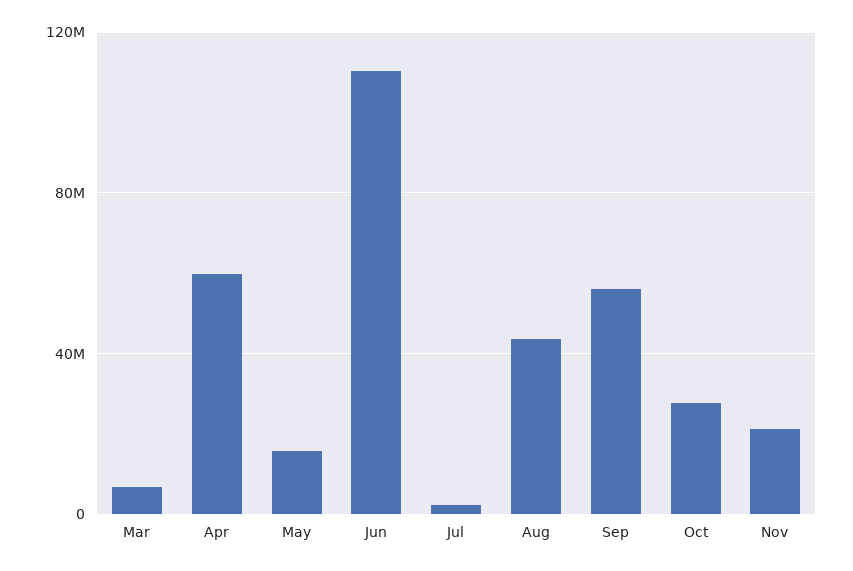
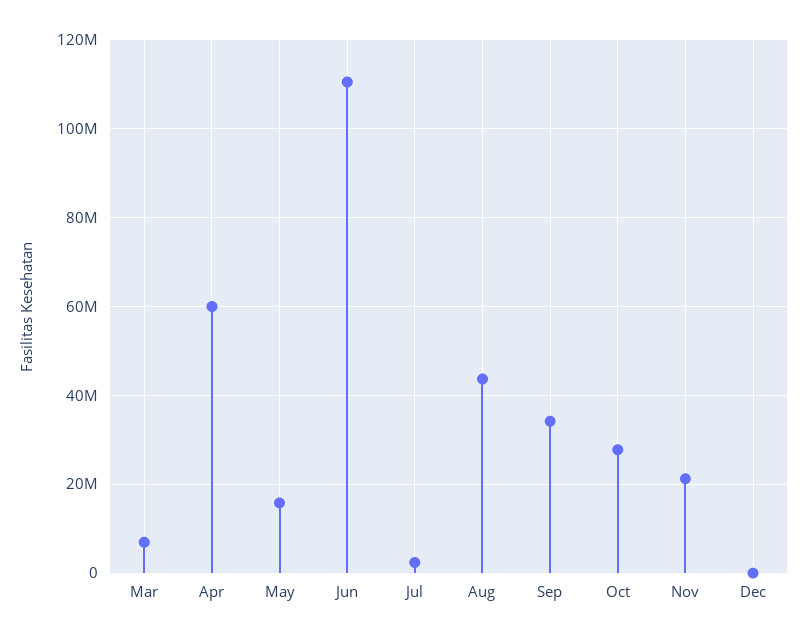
Sep: 55000000 -> 34000000
Dec: none -> 0

